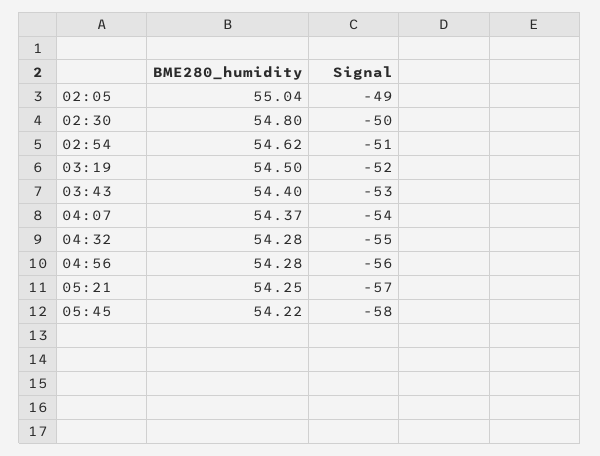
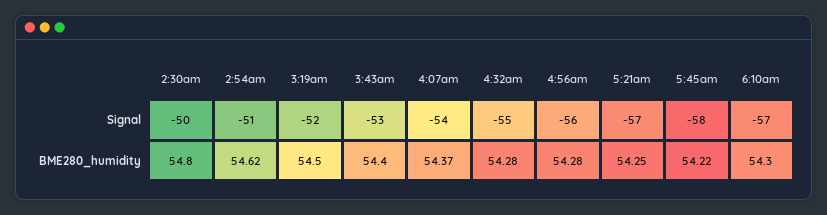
BME280_humidity, 02:05: 55.04 -> none
Signal, 02:05: -49 -> none
Signal, 6:10am: none -> -57
BME280_humidity, 6:10am: none -> 54.3

